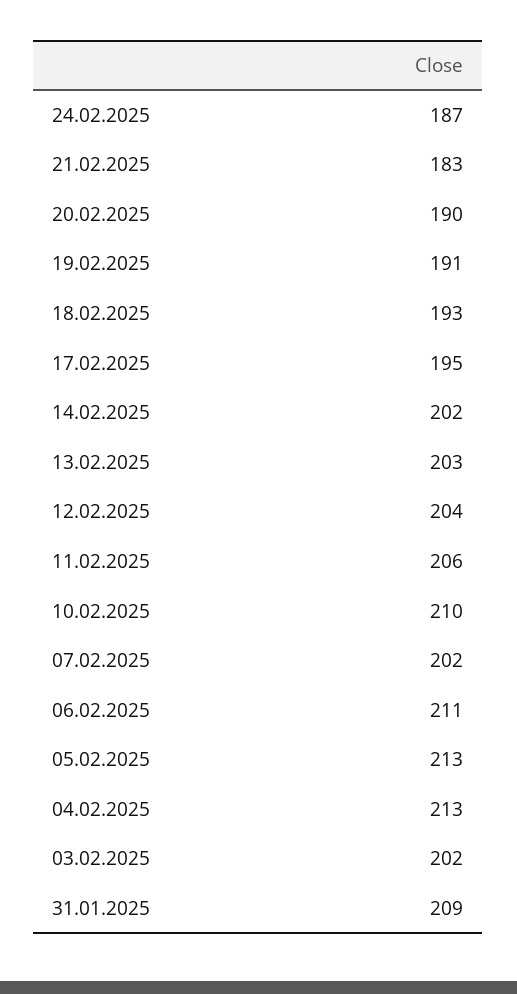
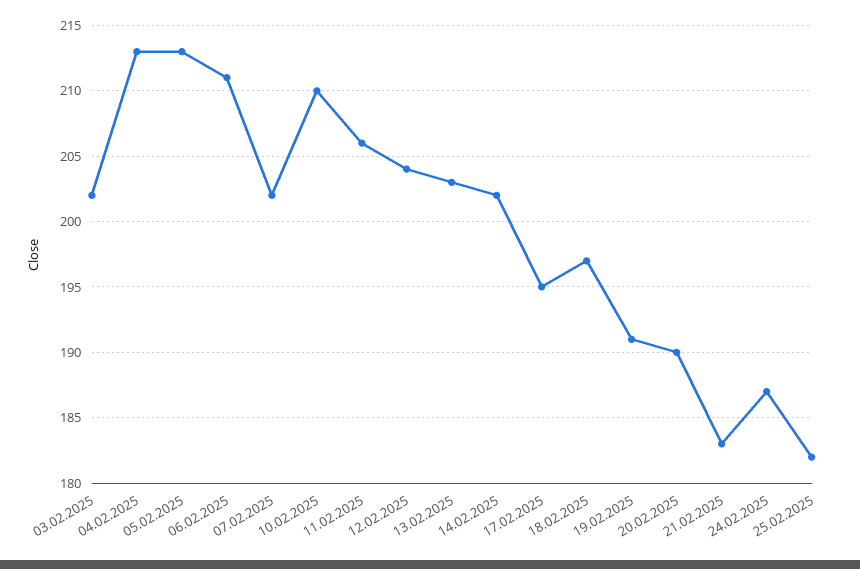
18.02.2025: 193 -> 197
31.01.2025: 209 -> none
25.02.2025: none -> 182

